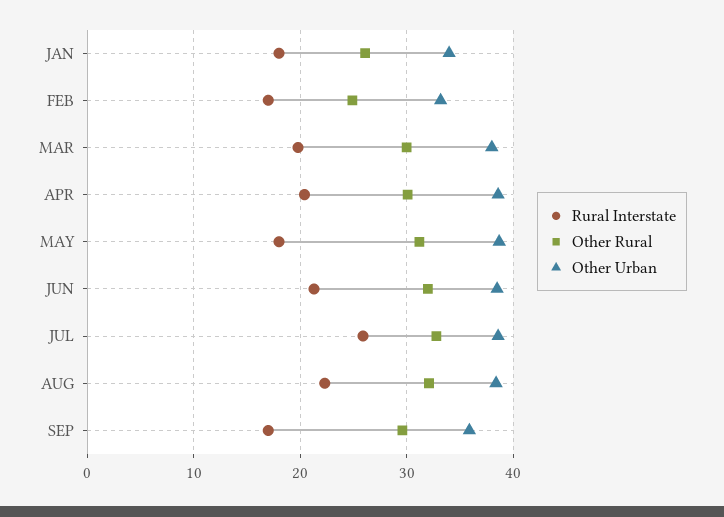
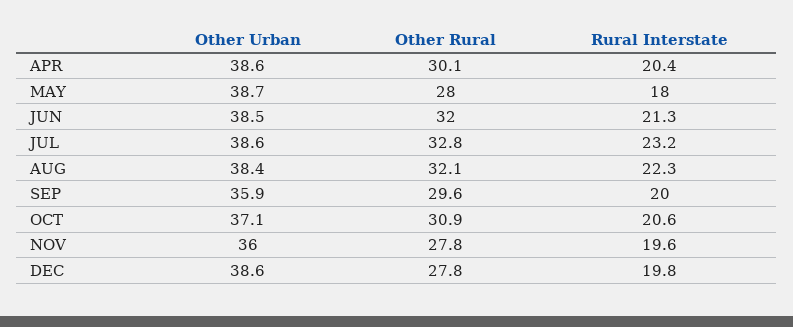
Rural Interstate, JAN: 18 -> none
Other Rural, JAN: 26 -> none
Other Urban, JAN: 34 -> none
Rural Interstate, FEB: 17 -> none
Other Rural, FEB: 25 -> none
Other Urban, FEB: 33 -> none
Rural Interstate, MAR: 20 -> none
Other Rural, MAR: 30 -> none
Other Urban, MAR: 38 -> none
Other Rural, MAY: 31 -> 28
Rural Interstate, JUL: 26 -> 23.2
Rural Interstate, SEP: 17 -> 20
Other Urban, OCT: none -> 37.1
Other Rural, OCT: none -> 30.9
Rural Interstate, OCT: none -> 20.6
Other Urban, NOV: none -> 36
Other Rural, NOV: none -> 27.8
Rural Interstate, NOV: none -> 19.6
Other Urban, DEC: none -> 38.6
Other Rural, DEC: none -> 27.8
Rural Interstate, DEC: none -> 19.8

